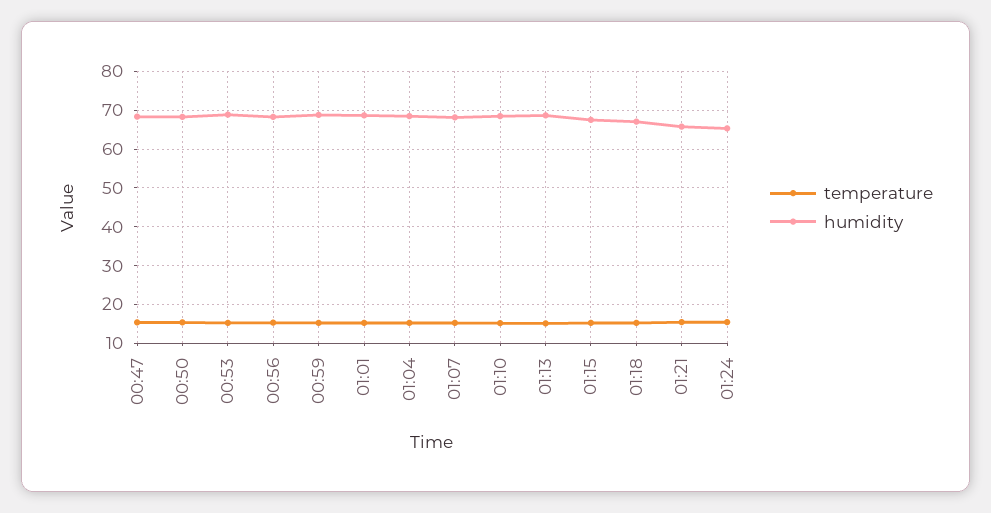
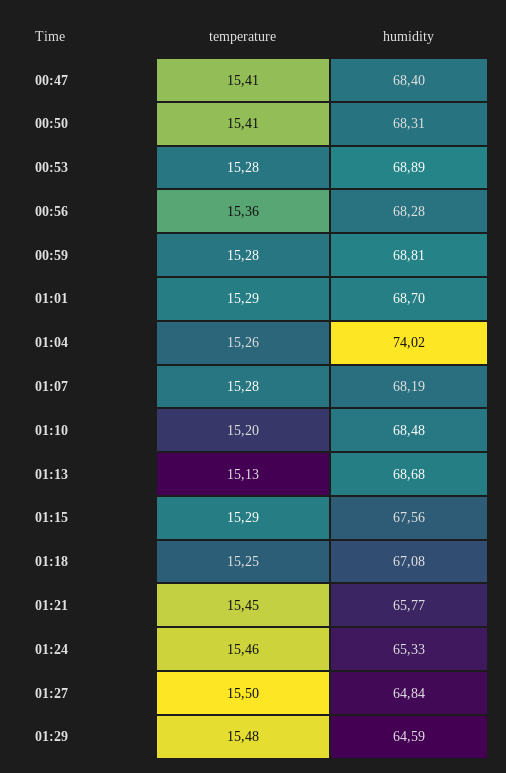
humidity, 01:04: 68 -> 74.02
temperature, 01:27: none -> 15.5
humidity, 01:27: none -> 64.84
temperature, 01:29: none -> 15.48
humidity, 01:29: none -> 64.59

